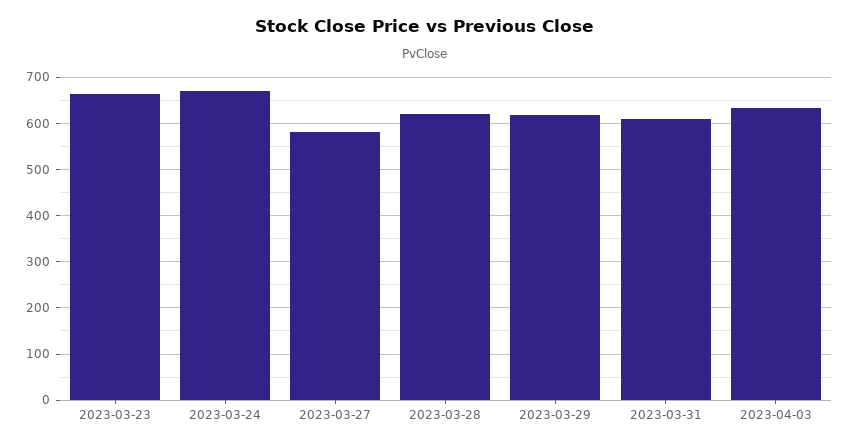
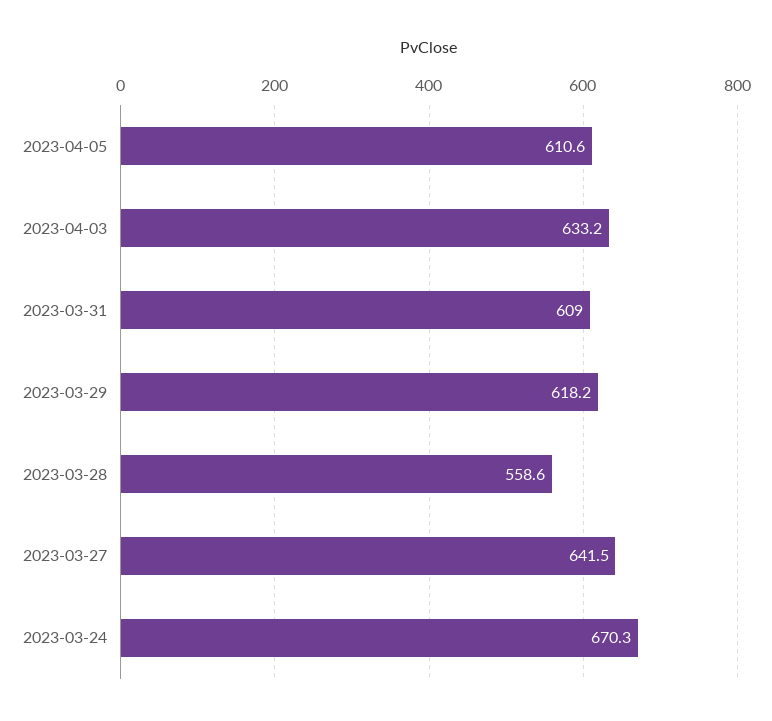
2023-03-23: 660 -> none
2023-03-27: 580 -> 641.5
2023-03-28: 620 -> 558.6
2023-04-05: none -> 610.6

